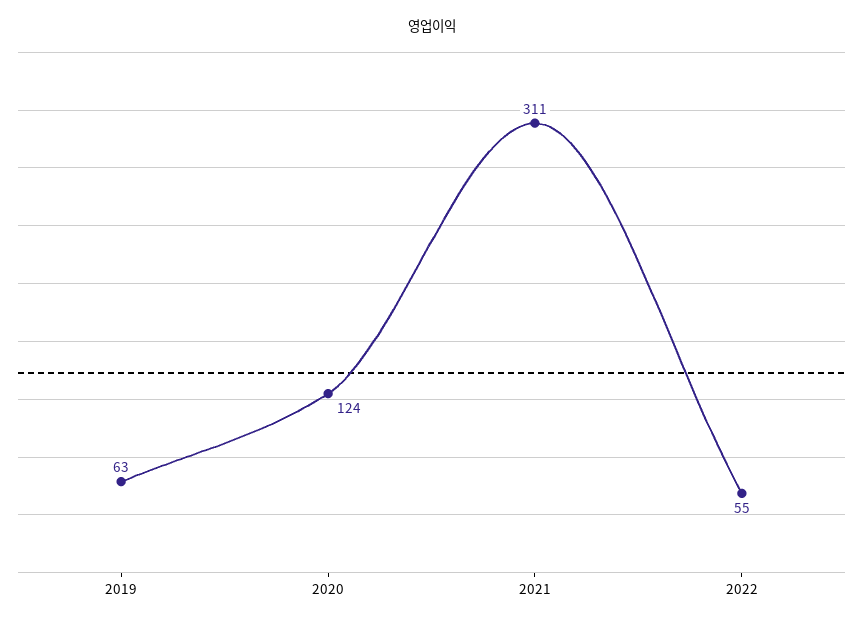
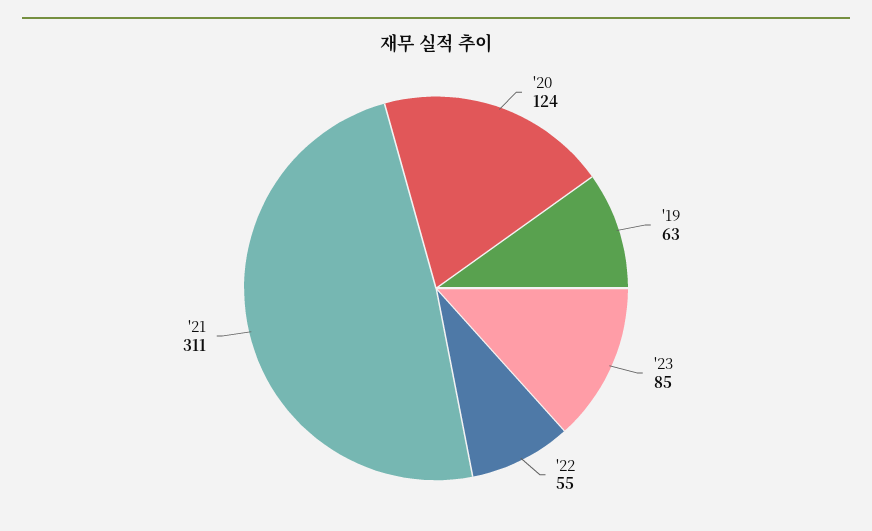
'23: none -> 85

